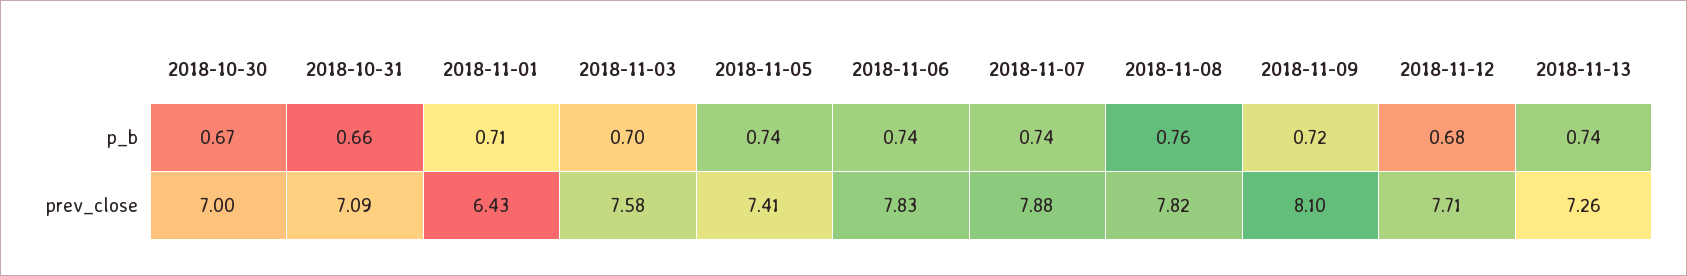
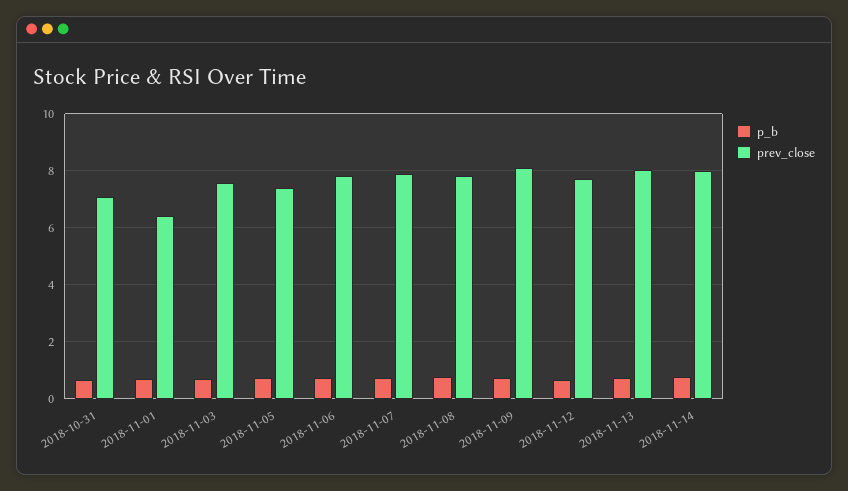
p_b, 2018-10-30: 0.67 -> none
prev_close, 2018-10-30: 7 -> none
prev_close, 2018-11-13: 7.26 -> 8
p_b, 2018-11-14: none -> 0.75
prev_close, 2018-11-14: none -> 8

